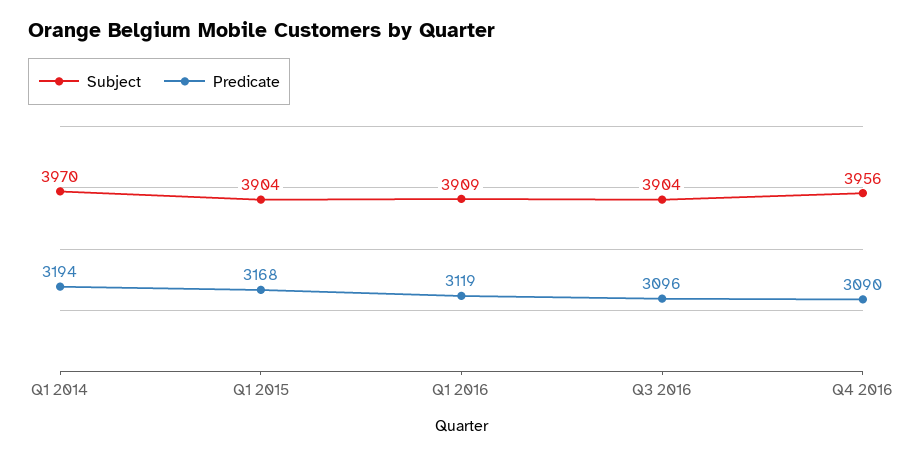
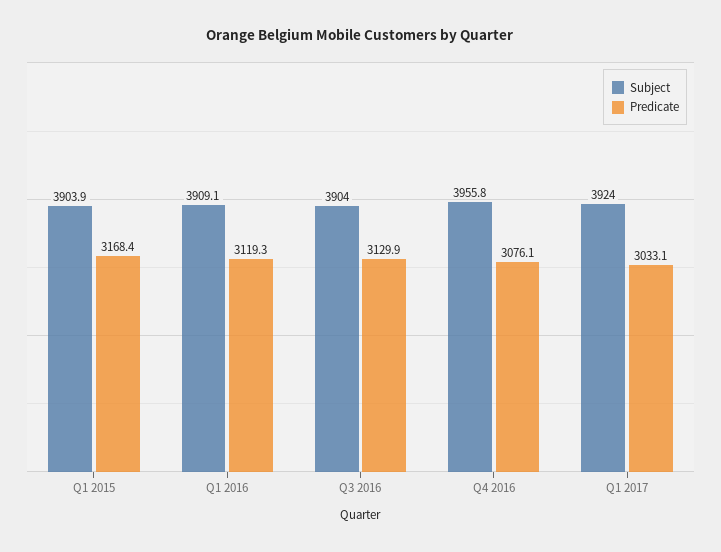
Subject, Q1 2014: 3970 -> none
Predicate, Q1 2014: 3194 -> none
Predicate, Q3 2016: 3096 -> 3129.9
Predicate, Q4 2016: 3090 -> 3076.1
Subject, Q1 2017: none -> 3924
Predicate, Q1 2017: none -> 3033.1

